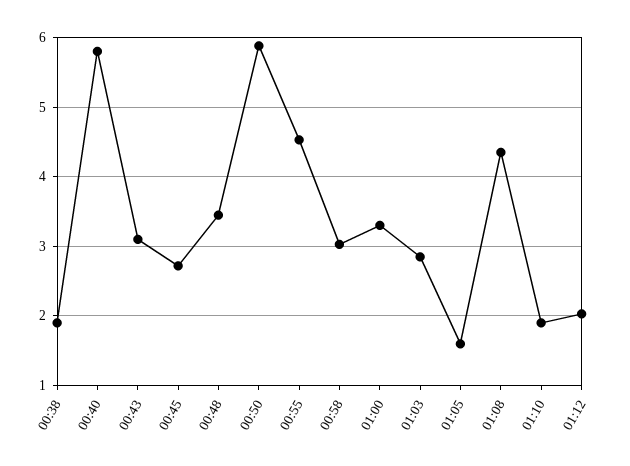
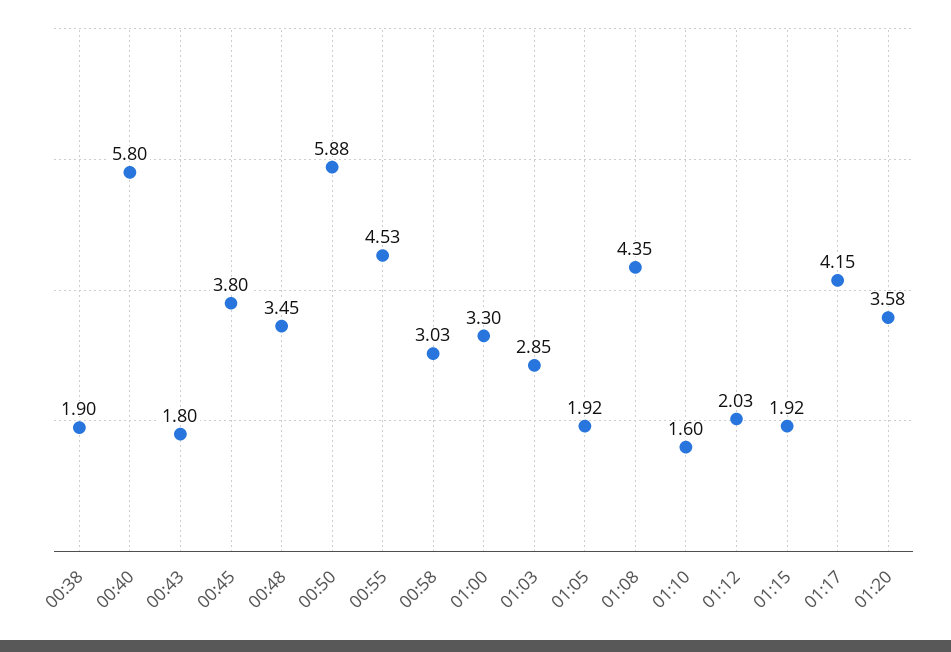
00:43: 3.1 -> 1.8
00:45: 2.7 -> 3.8
01:05: 1.6 -> 1.92
01:10: 1.9 -> 1.6
01:15: none -> 1.92
01:17: none -> 4.15
01:20: none -> 3.58

